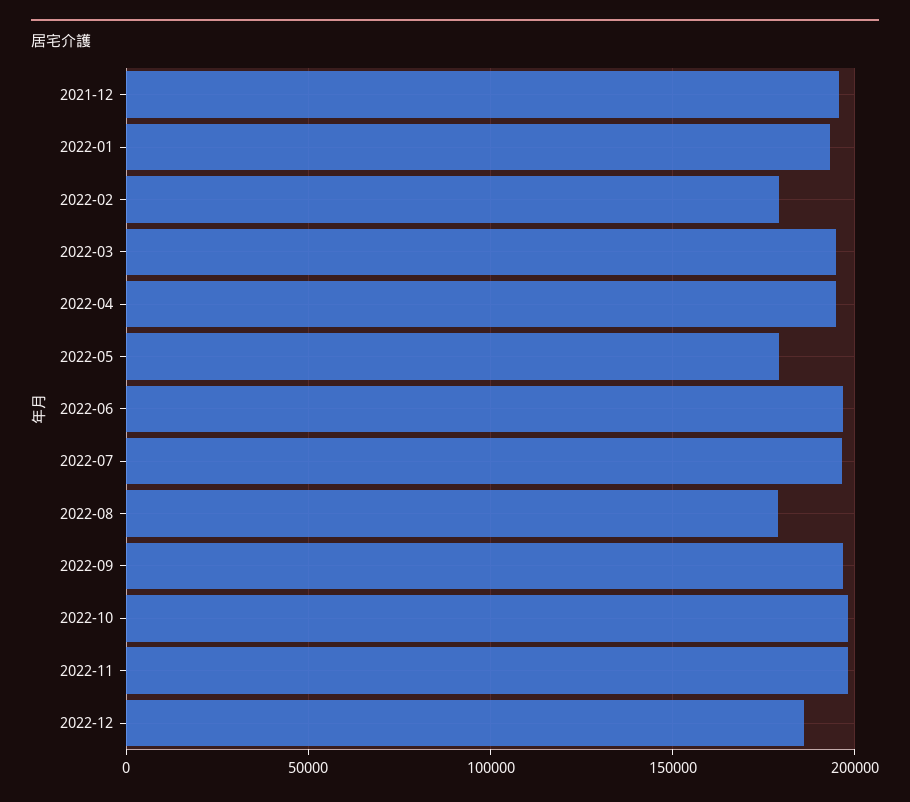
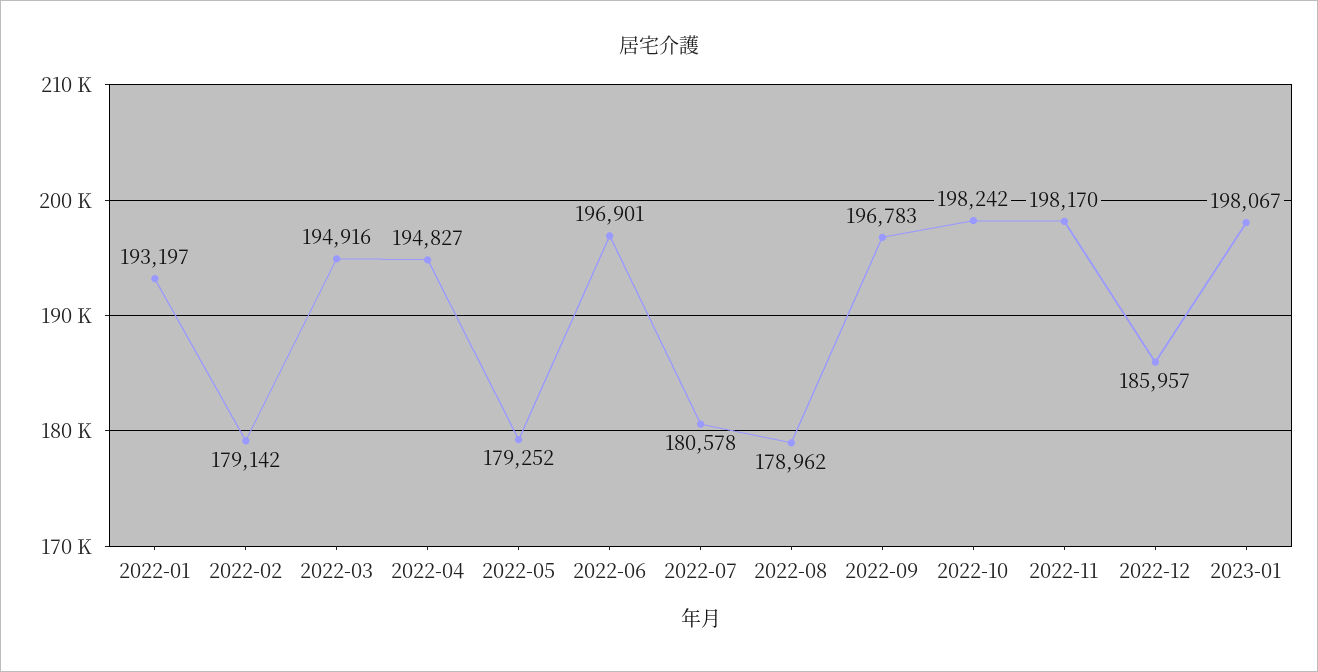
2021-12: 195000 -> none
2022-07: 195000 -> 180578
2023-01: none -> 198067

